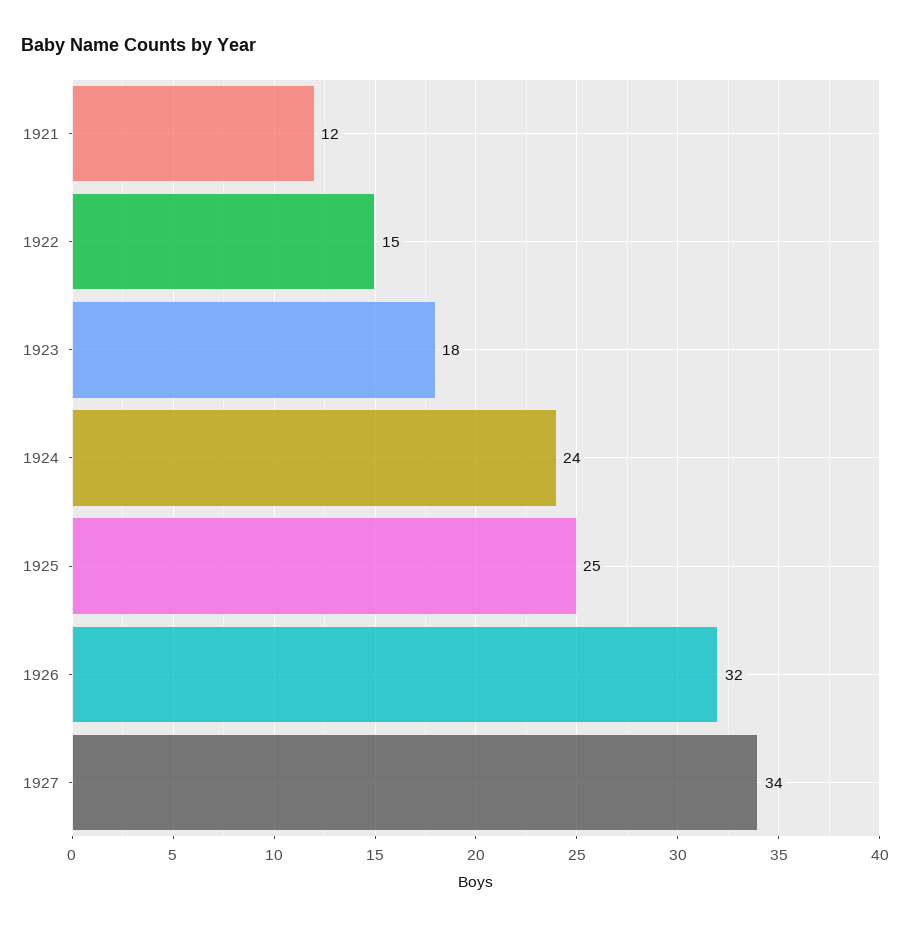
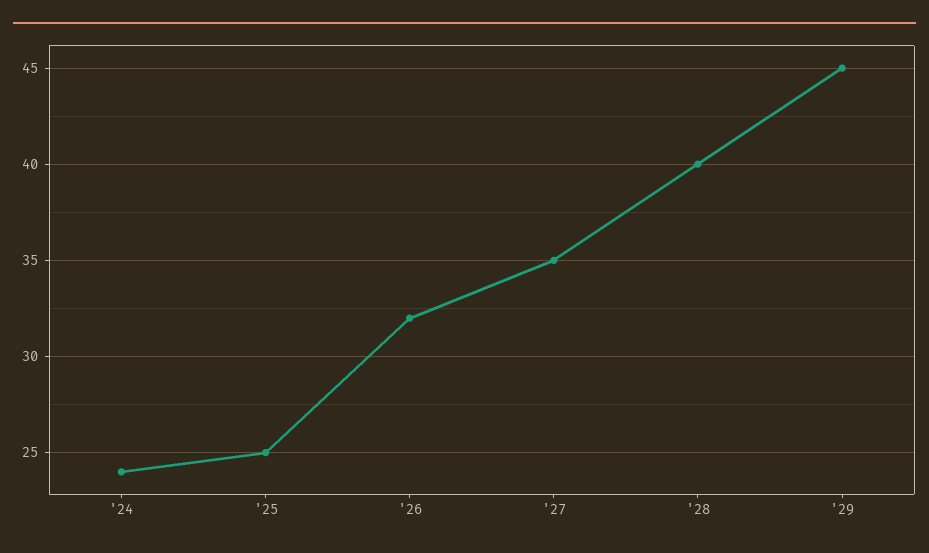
1921: 12 -> none
1922: 15 -> none
1923: 18 -> none
1927: 34 -> 35
'28: none -> 40
'29: none -> 45

